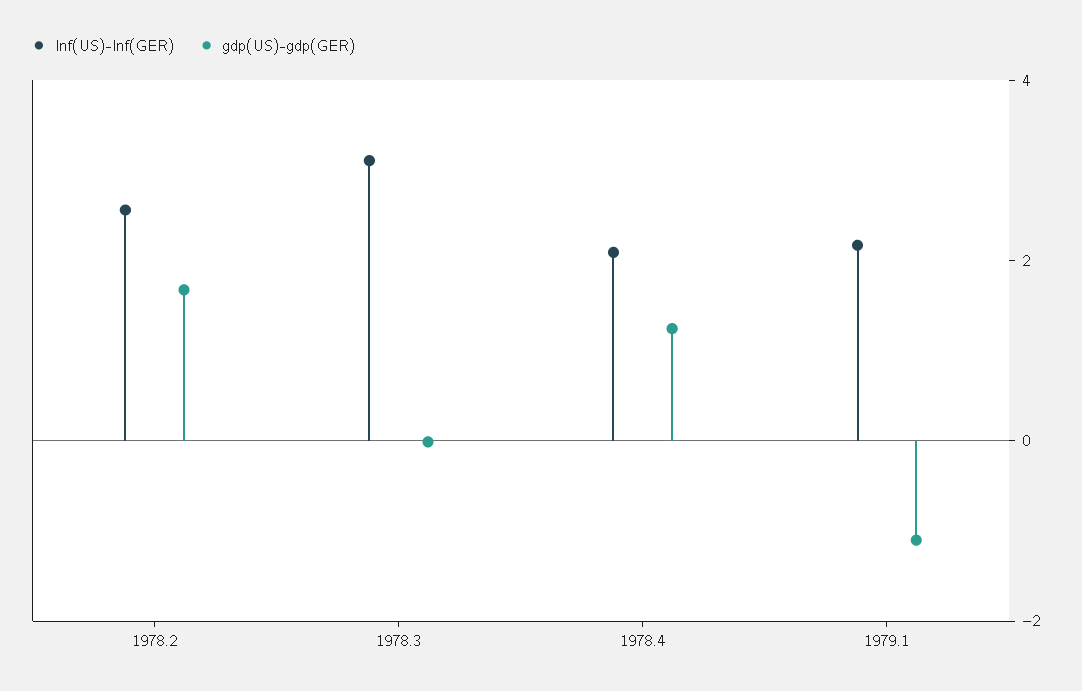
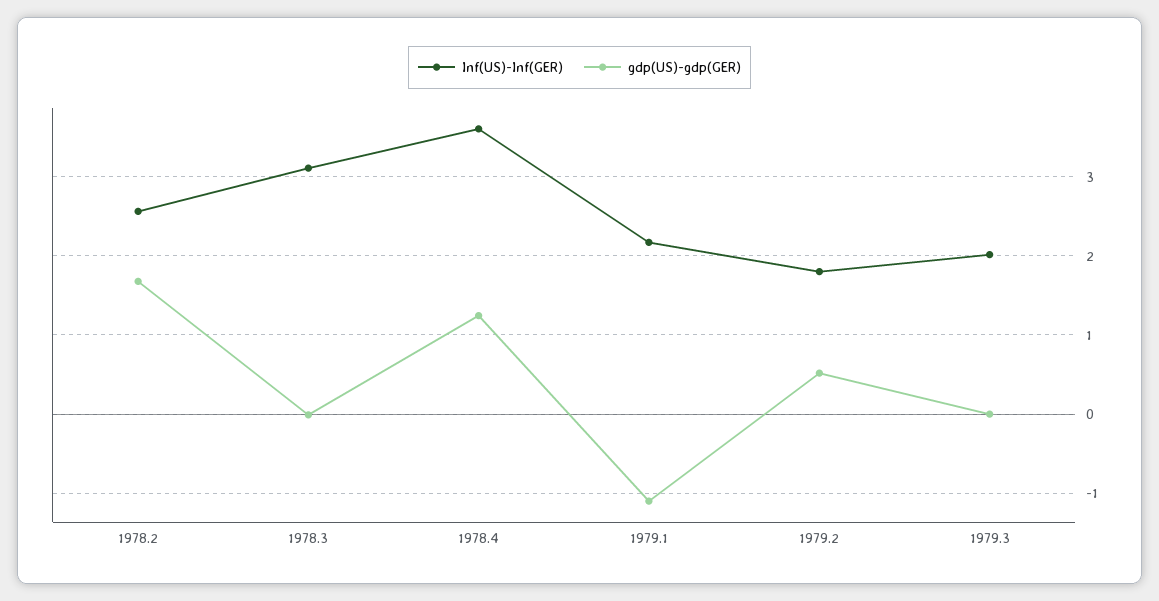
Inf(US)-Inf(GER), 1978.4: 2 -> 3.6
Inf(US)-Inf(GER), 1979.2: none -> 1.8
gdp(US)-gdp(GER), 1979.2: none -> 0.5
Inf(US)-Inf(GER), 1979.3: none -> 2
gdp(US)-gdp(GER), 1979.3: none -> 0

